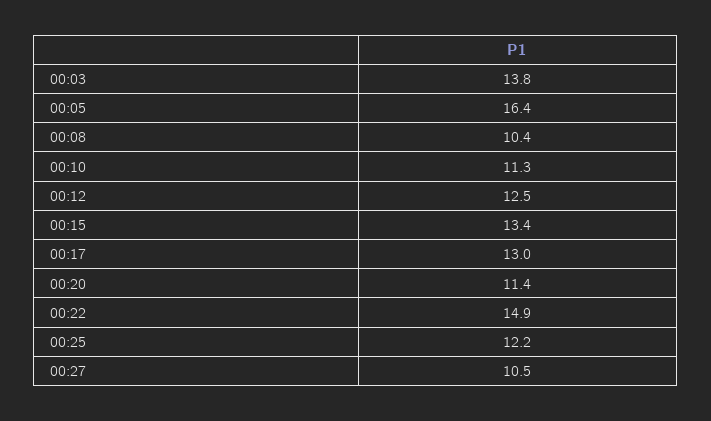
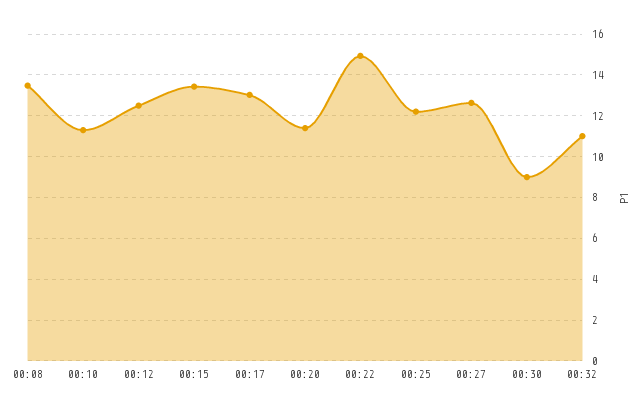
00:03: 13.8 -> none
00:05: 16.4 -> none
00:08: 10.4 -> 13.5
00:27: 10.5 -> 12.5
00:30: none -> 9
00:32: none -> 11

